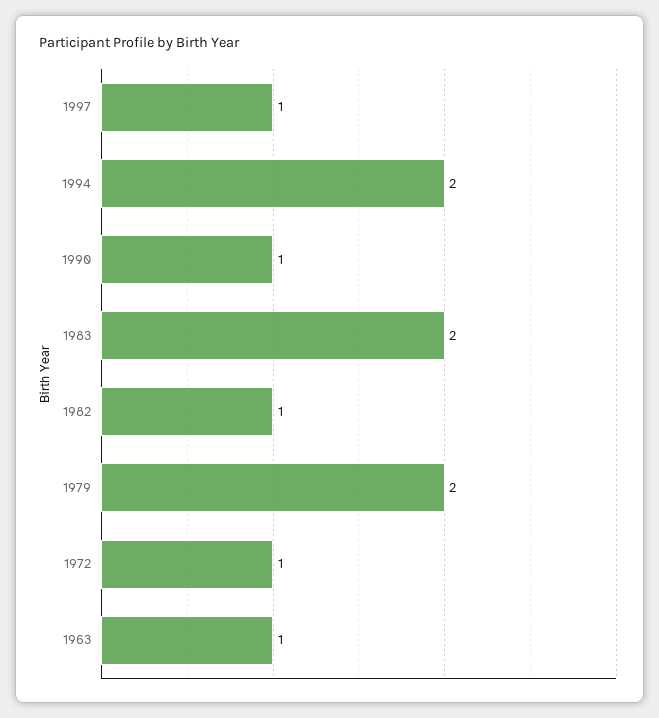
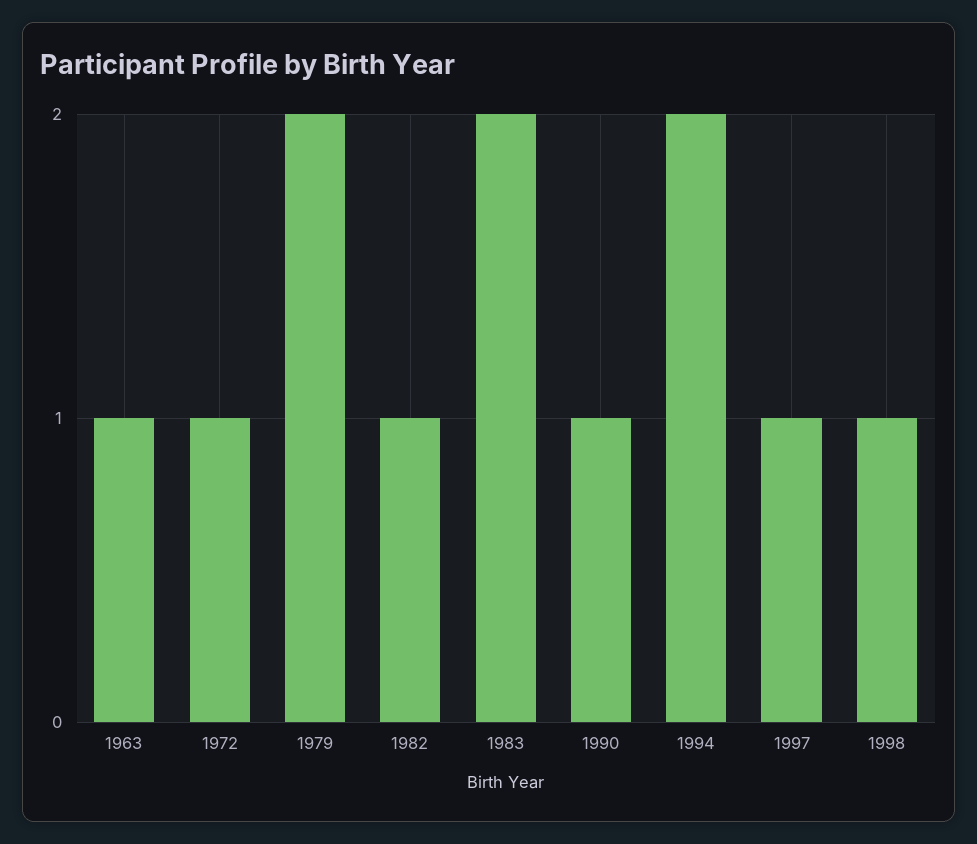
1998: none -> 1

